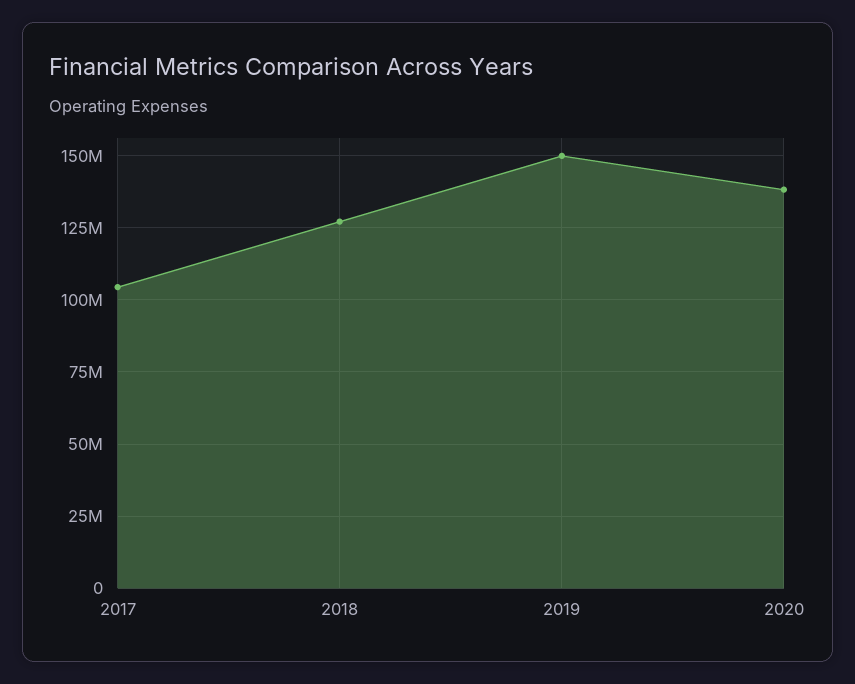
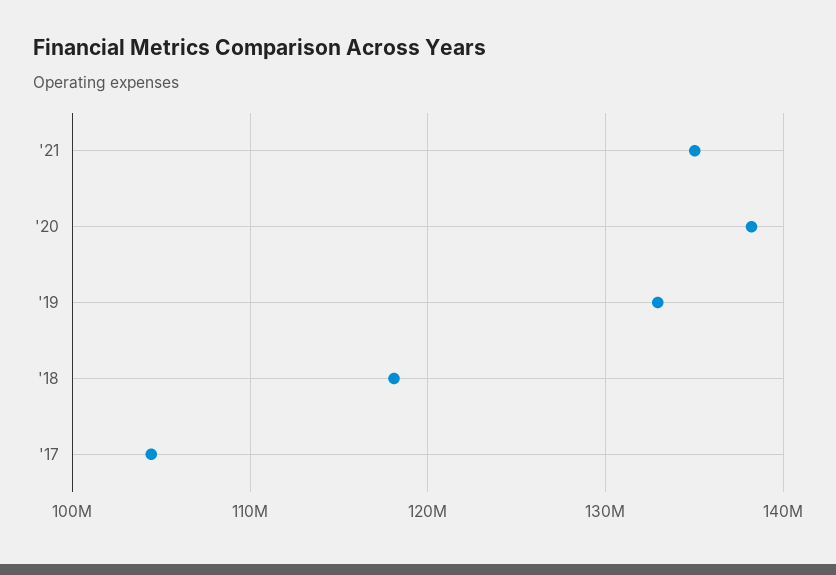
2018: 127500000 -> 118000000
2019: 150000000 -> 133000000
'21: none -> 135000000

